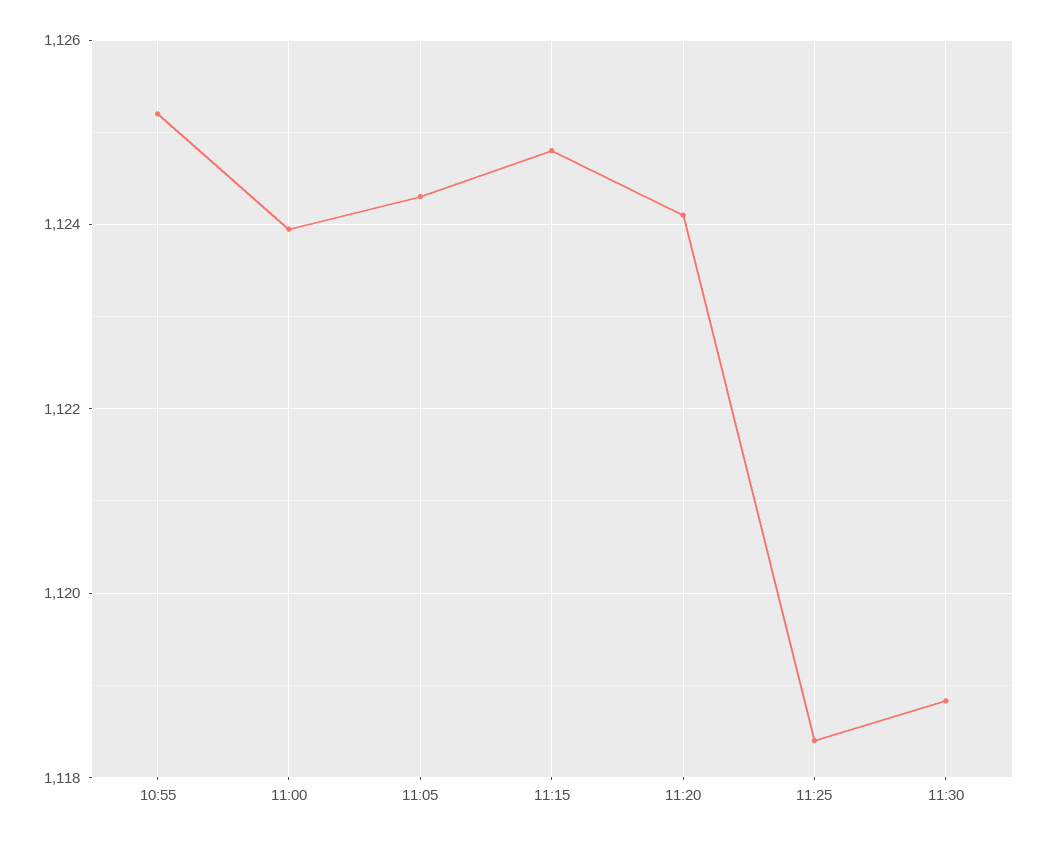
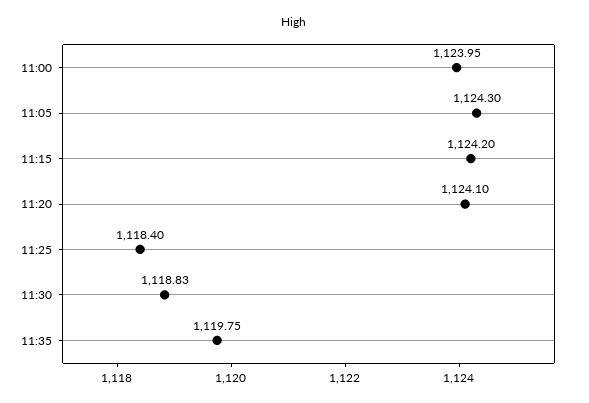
10:55: 1125.2 -> none
11:15: 1124.8 -> 1124.2
11:35: none -> 1119.75

